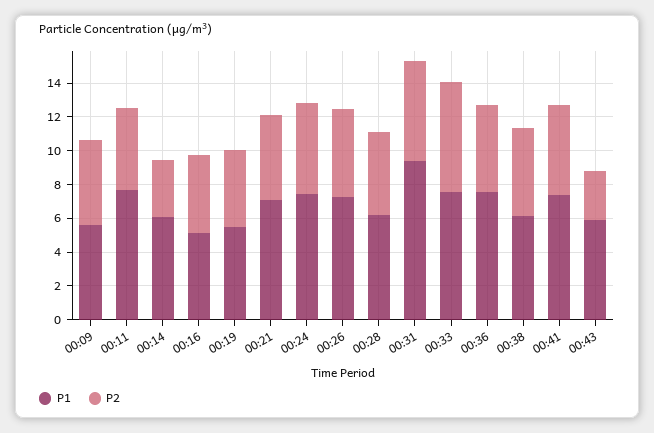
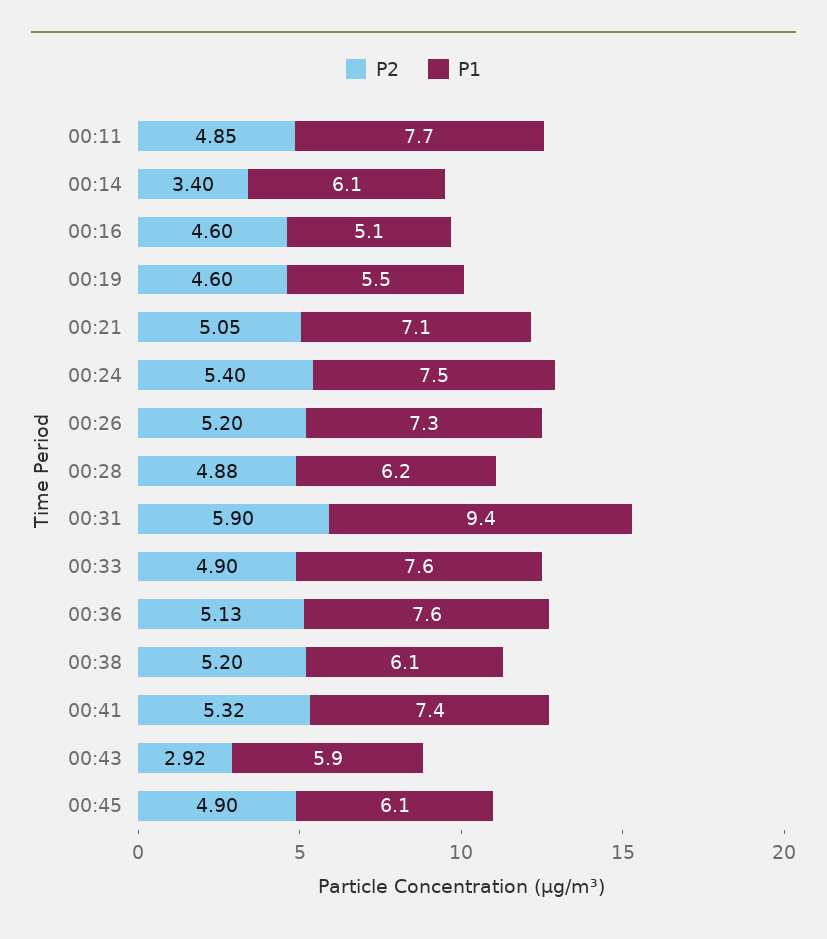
P1, 00:09: 5.5 -> none
P2, 00:09: 5 -> none
P2, 00:33: 6.5 -> 4.9
P2, 00:45: none -> 4.9
P1, 00:45: none -> 6.1

